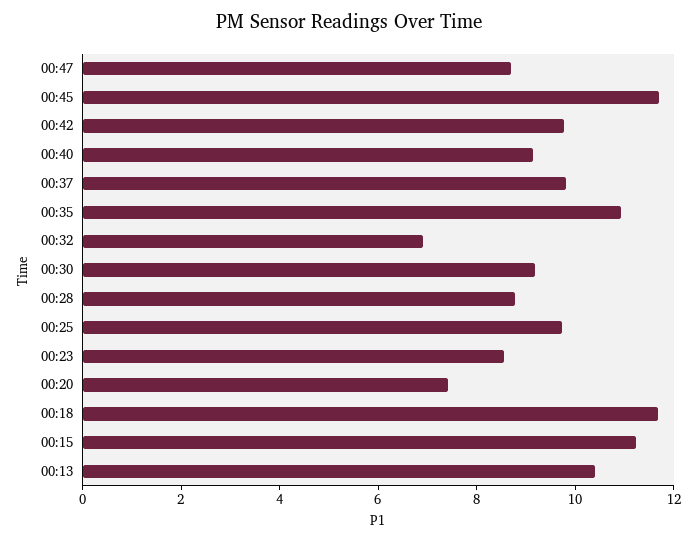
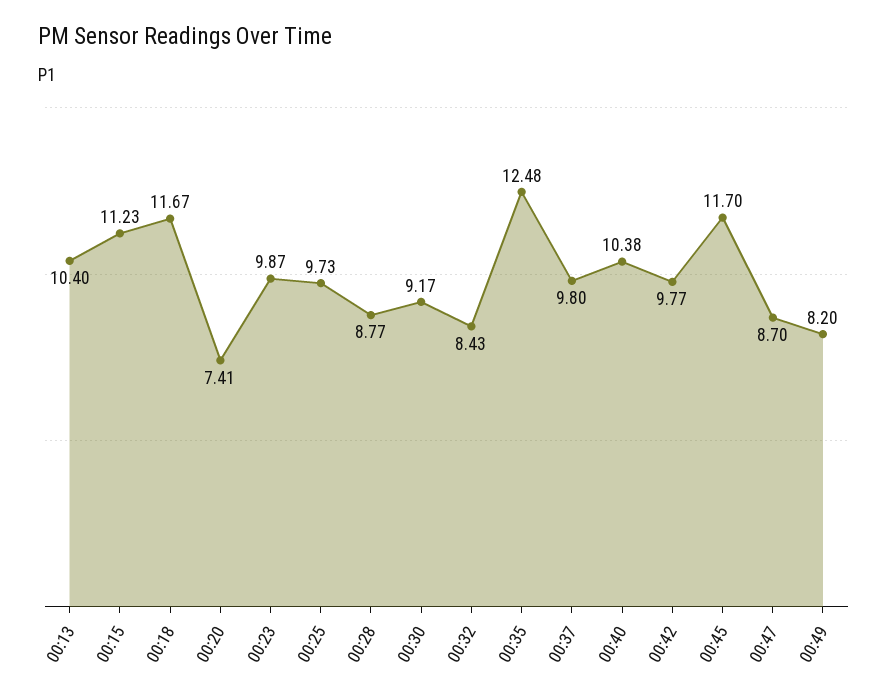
00:40: 9 -> 10.38
00:35: 11 -> 12.48
00:32: 7 -> 8.43
00:23: 8.5 -> 9.87
00:49: none -> 8.2

